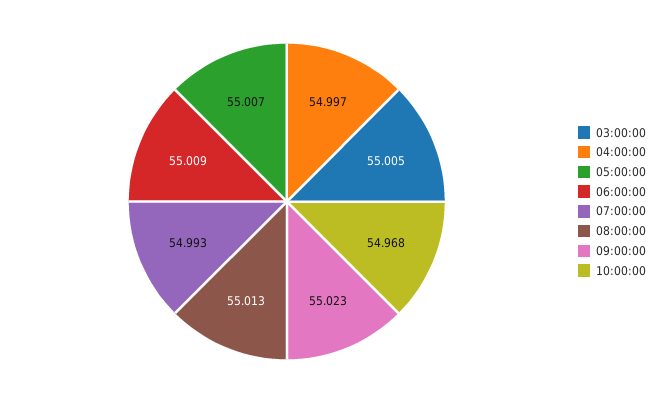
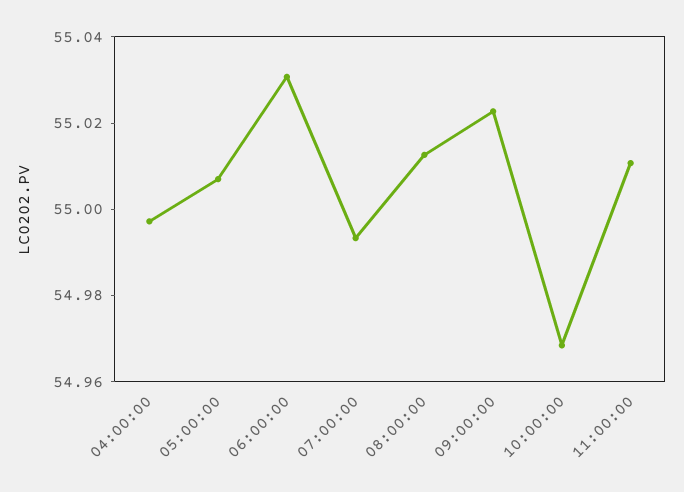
03:00:00: 55.005 -> none
06:00:00: 55.009 -> 55.03
11:00:00: none -> 55.01

